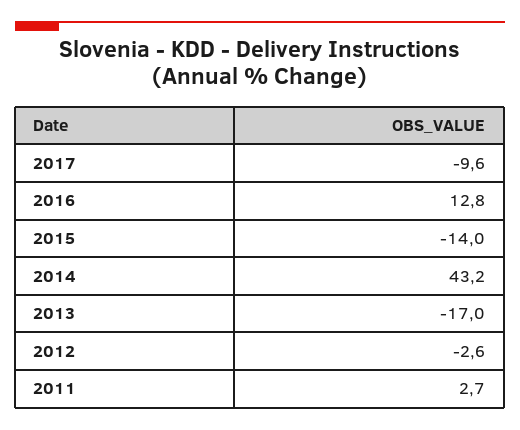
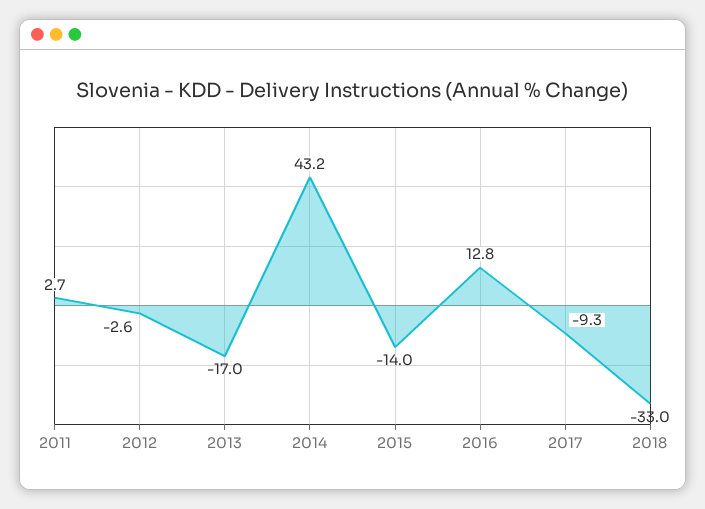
2017: -9.6 -> -9.3
2018: none -> -33

